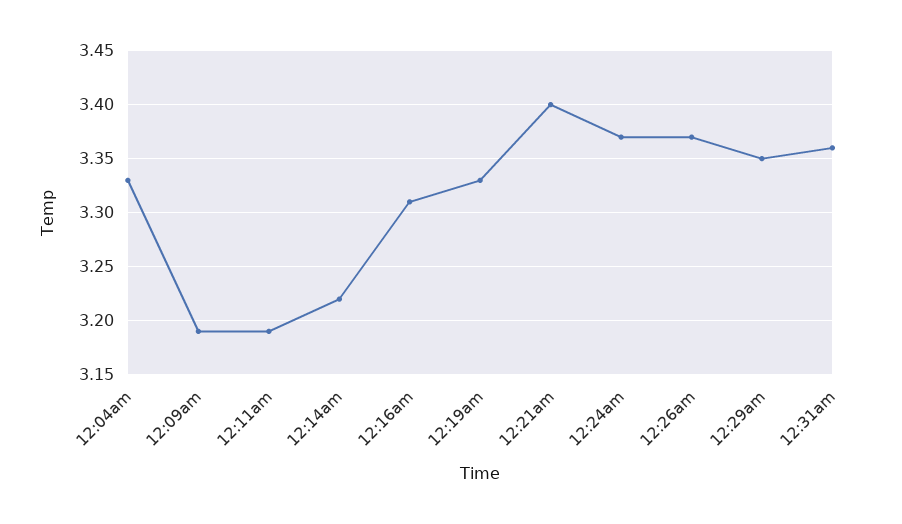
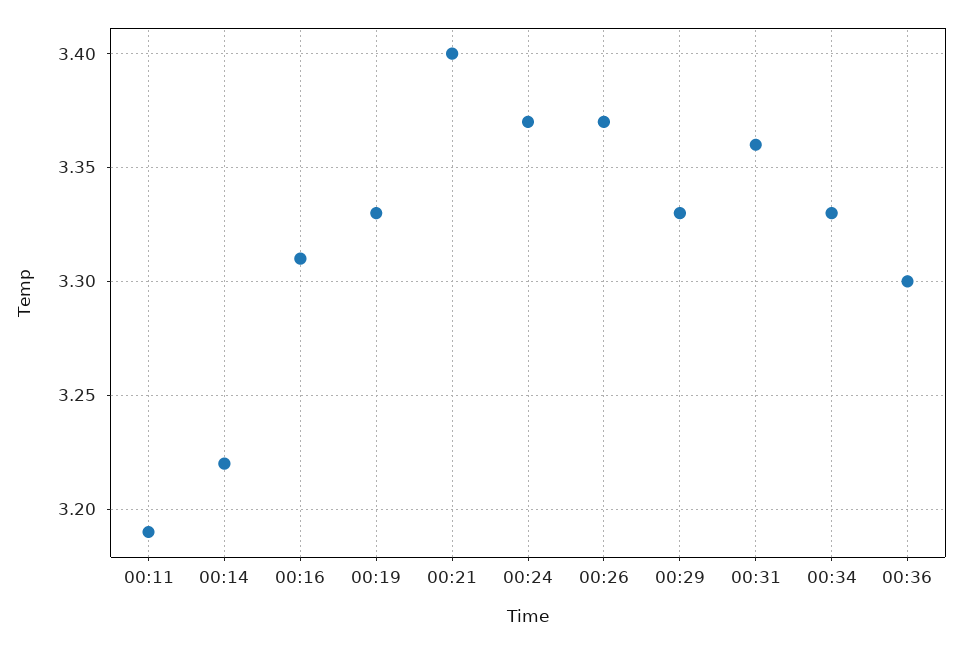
12:04am: 3.33 -> none
12:09am: 3.19 -> none
12:29am: 3.35 -> 3.33
00:34: none -> 3.33
00:36: none -> 3.3

